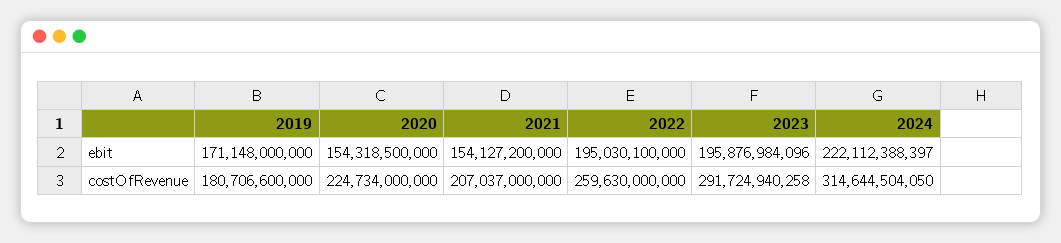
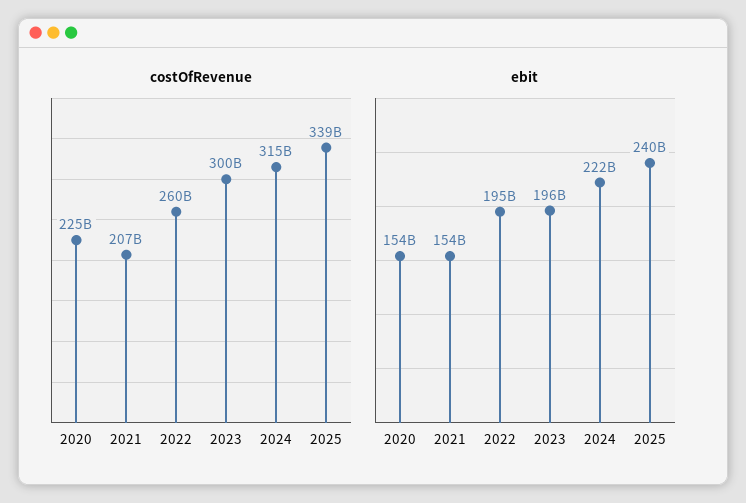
ebit, 2019: 171148000000 -> none
costOfRevenue, 2019: 180706600000 -> none
costOfRevenue, 2023: 291724940258 -> 300000000000
costOfRevenue, 2025: none -> 339000000000
ebit, 2025: none -> 240000000000

